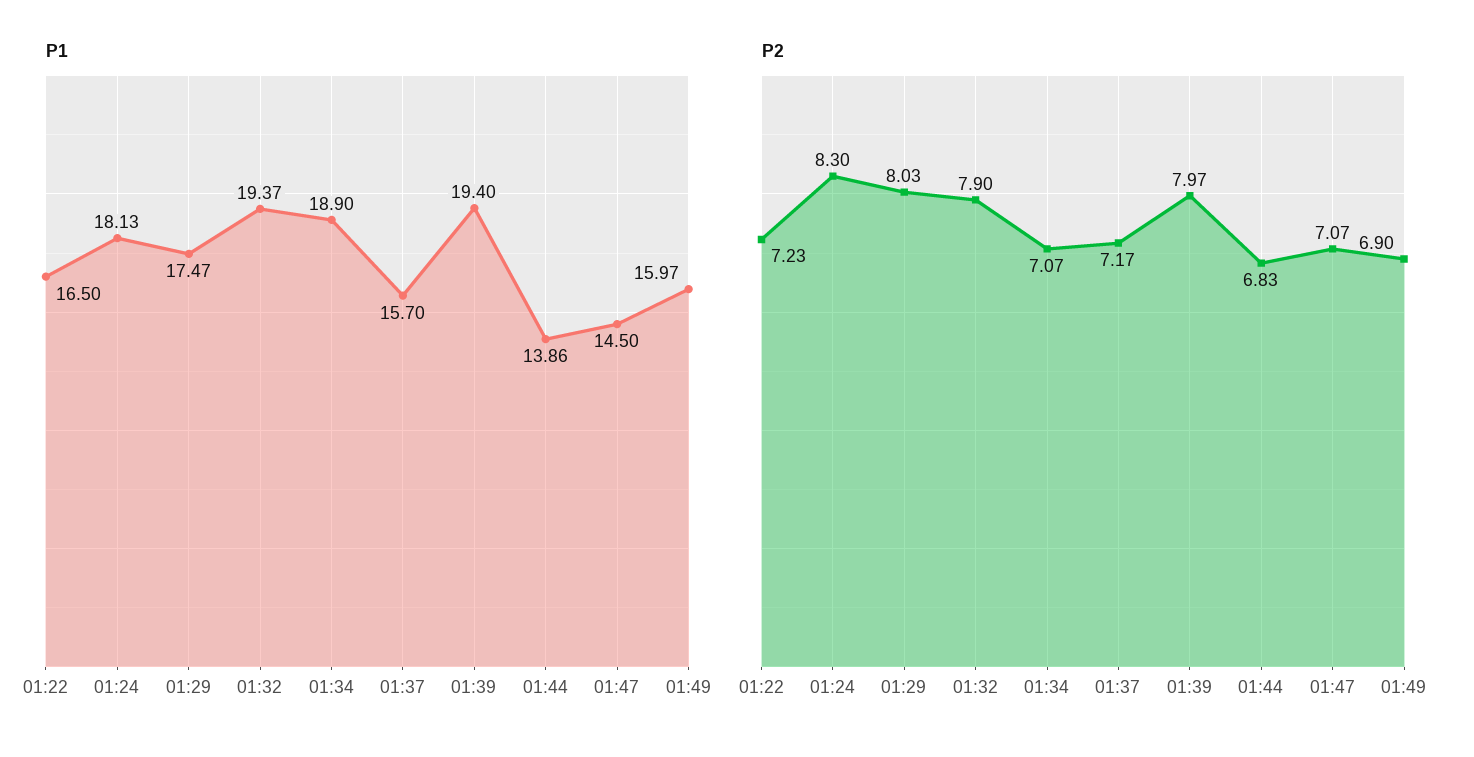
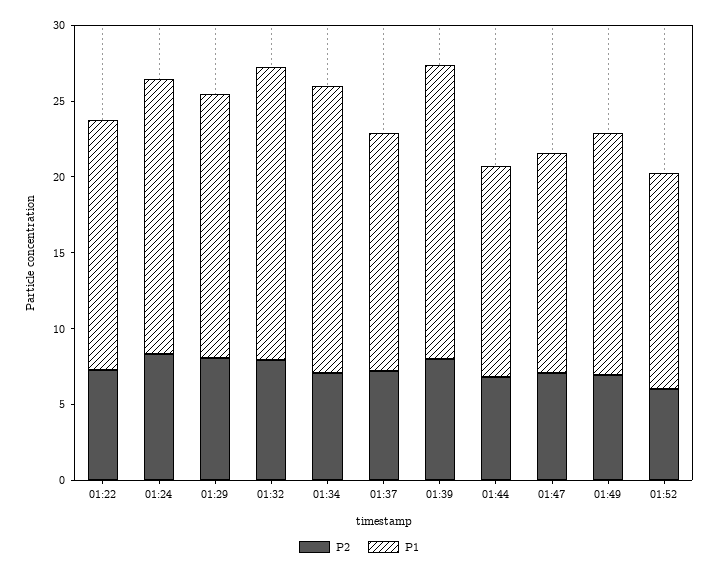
P2, 01:52: none -> 6
P1, 01:52: none -> 14

